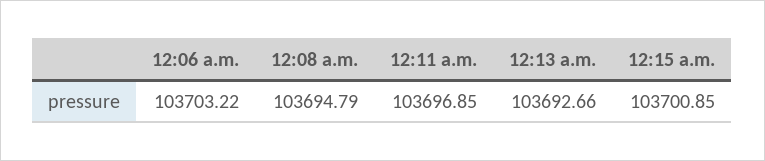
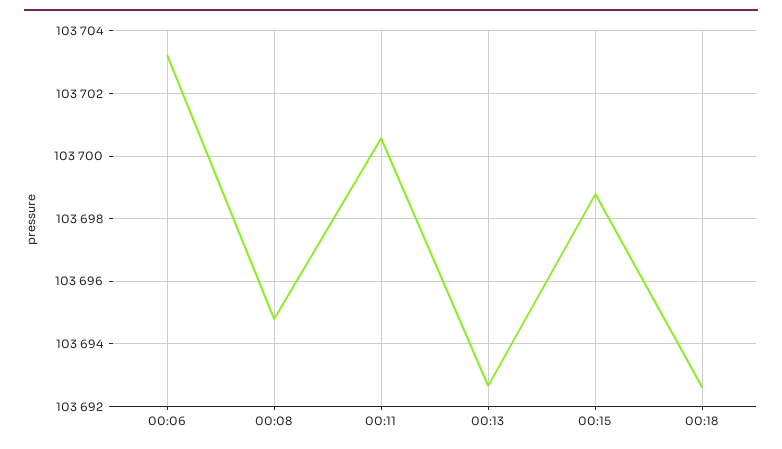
12:11 a.m.: 103696.85 -> 103700.6
12:15 a.m.: 103700.85 -> 103698.8
00:18: none -> 103692.6

